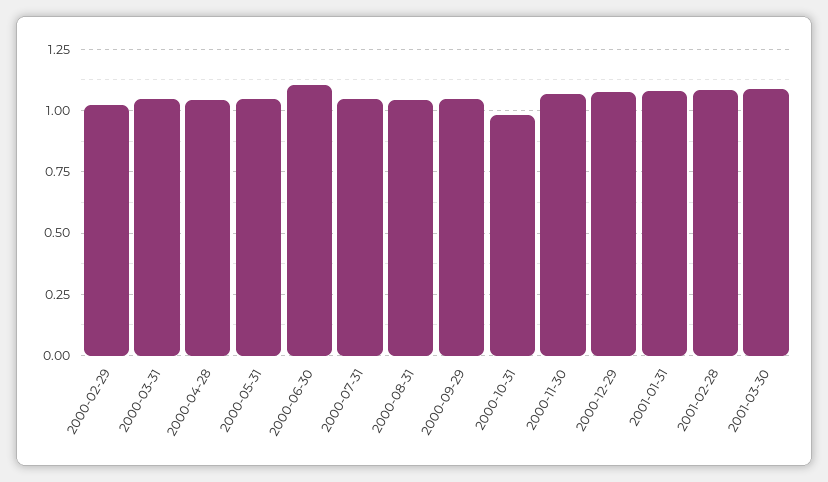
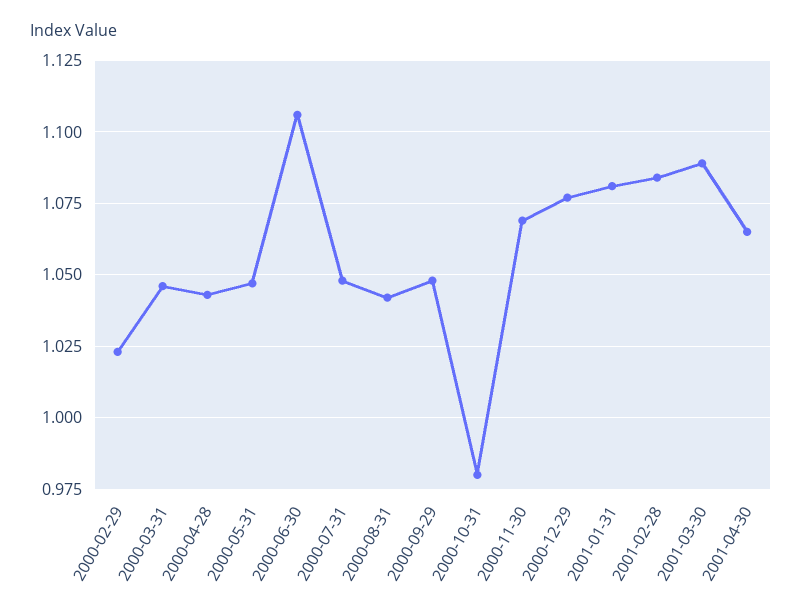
2001-04-30: none -> 1.065

